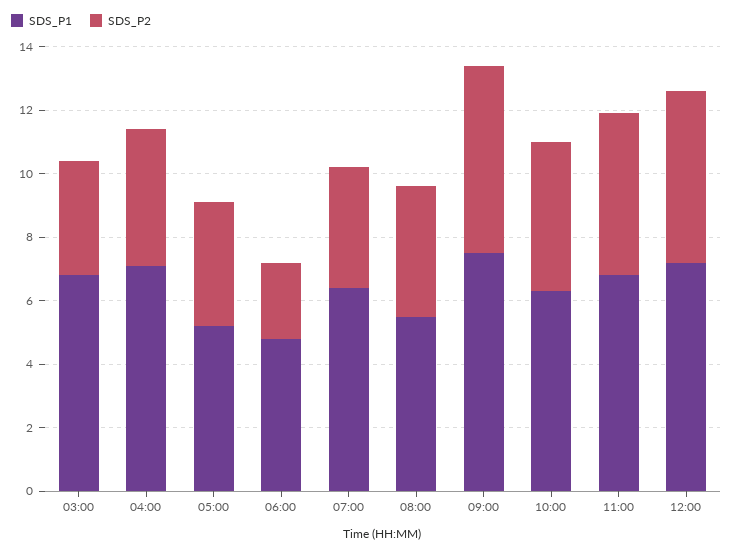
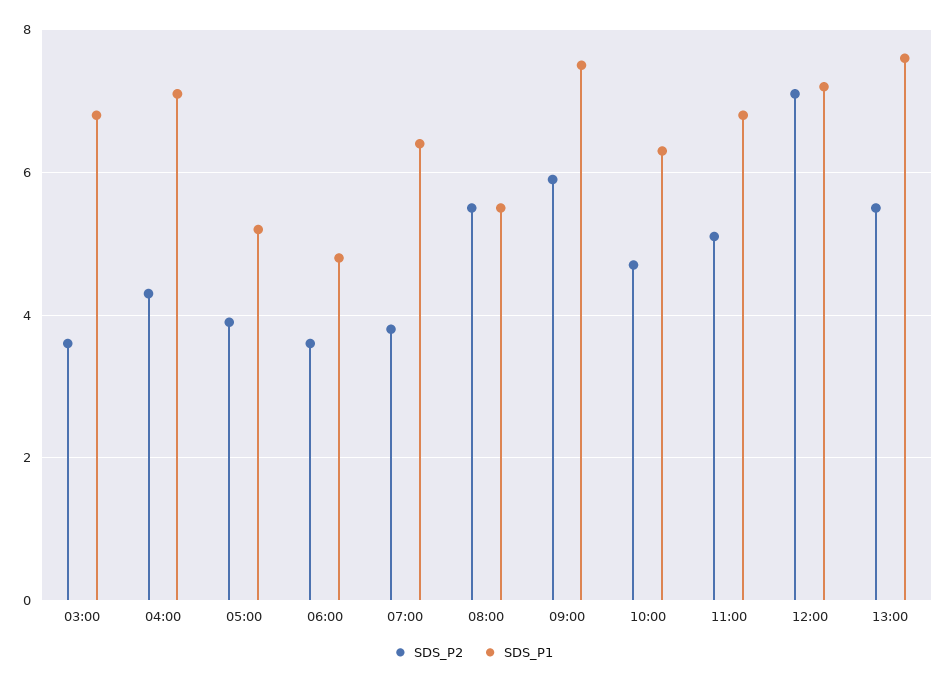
SDS_P2, 06:00: 2.5 -> 3.5
SDS_P2, 08:00: 4 -> 5.5
SDS_P2, 12:00: 5.5 -> 7
SDS_P2, 13:00: none -> 5.5
SDS_P1, 13:00: none -> 7.5

